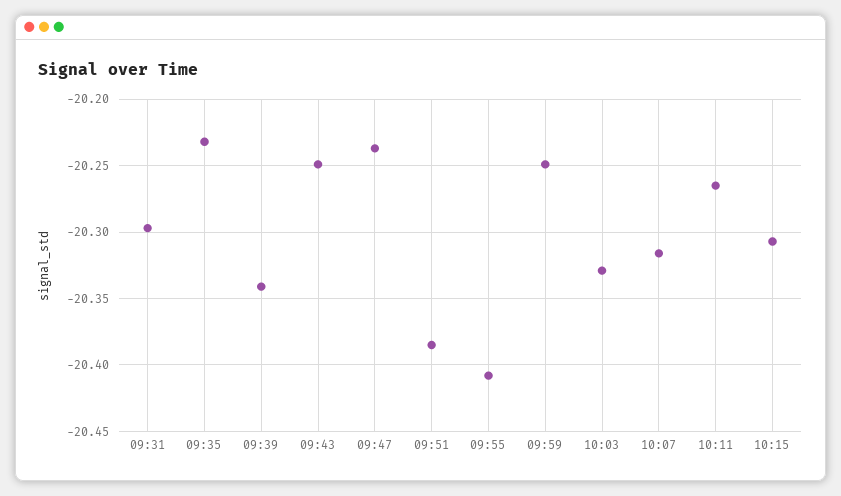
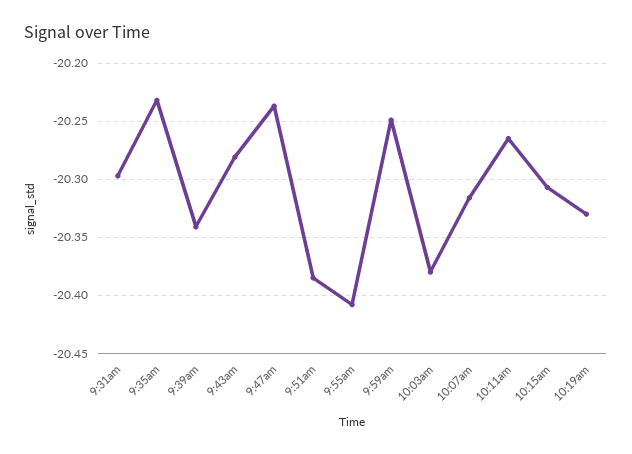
09:43: -20.25 -> -20.28
10:03: -20.33 -> -20.38
10:19am: none -> -20.33

